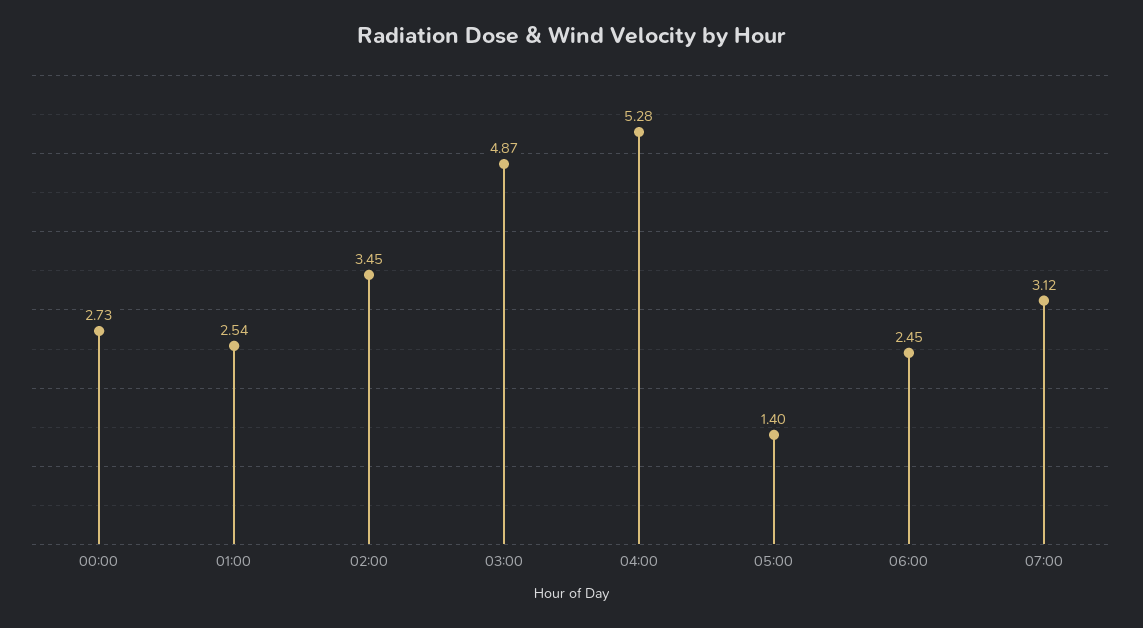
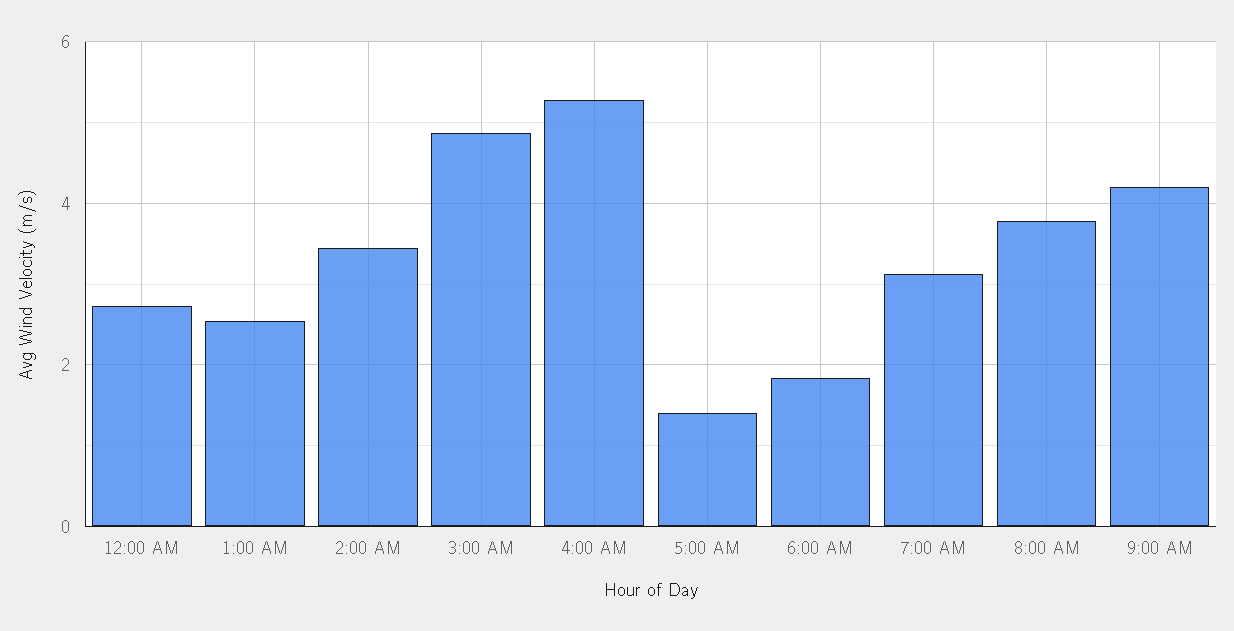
06:00: 2.45 -> 1.8
8:00 AM: none -> 3.8
9:00 AM: none -> 4.2

